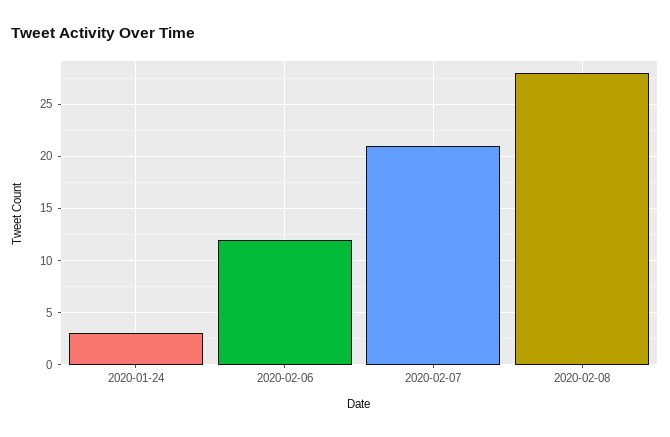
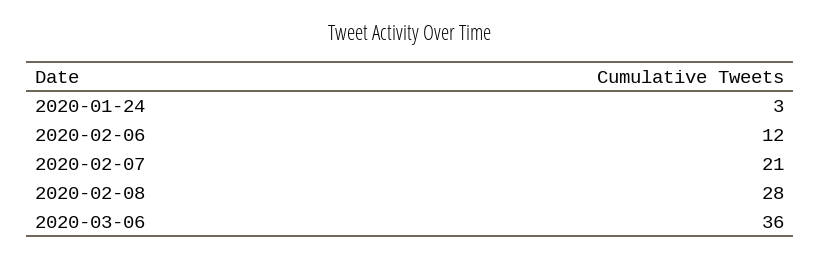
2020-03-06: none -> 36

